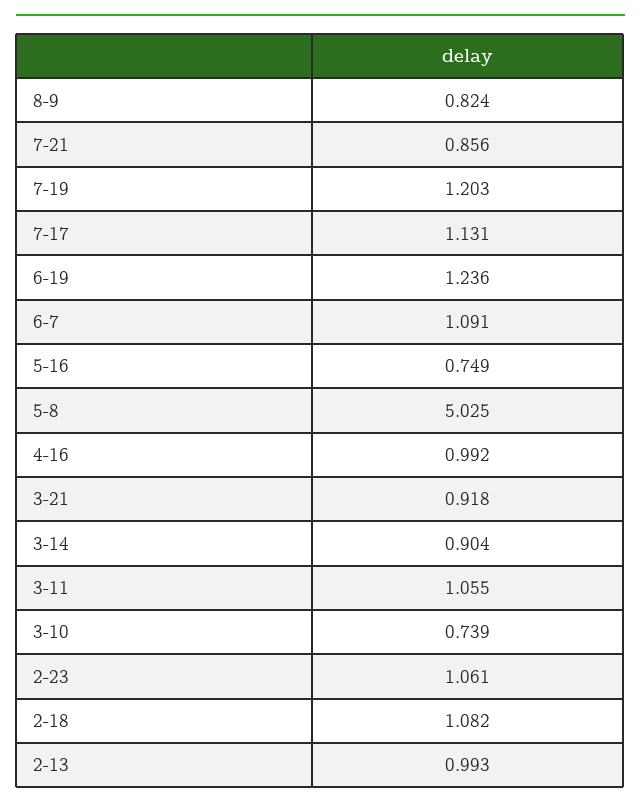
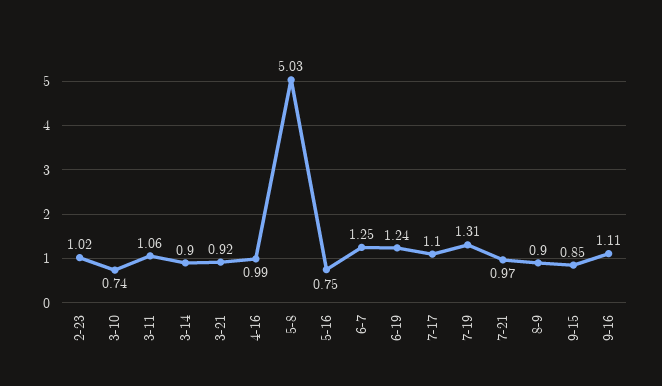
8-9: 0.824 -> 0.9
7-21: 0.856 -> 0.97
7-19: 1.203 -> 1.31
7-17: 1.131 -> 1.1
6-7: 1.091 -> 1.25
2-23: 1.061 -> 1.02
2-18: 1.082 -> none
2-13: 0.993 -> none
9-15: none -> 0.85
9-16: none -> 1.11

